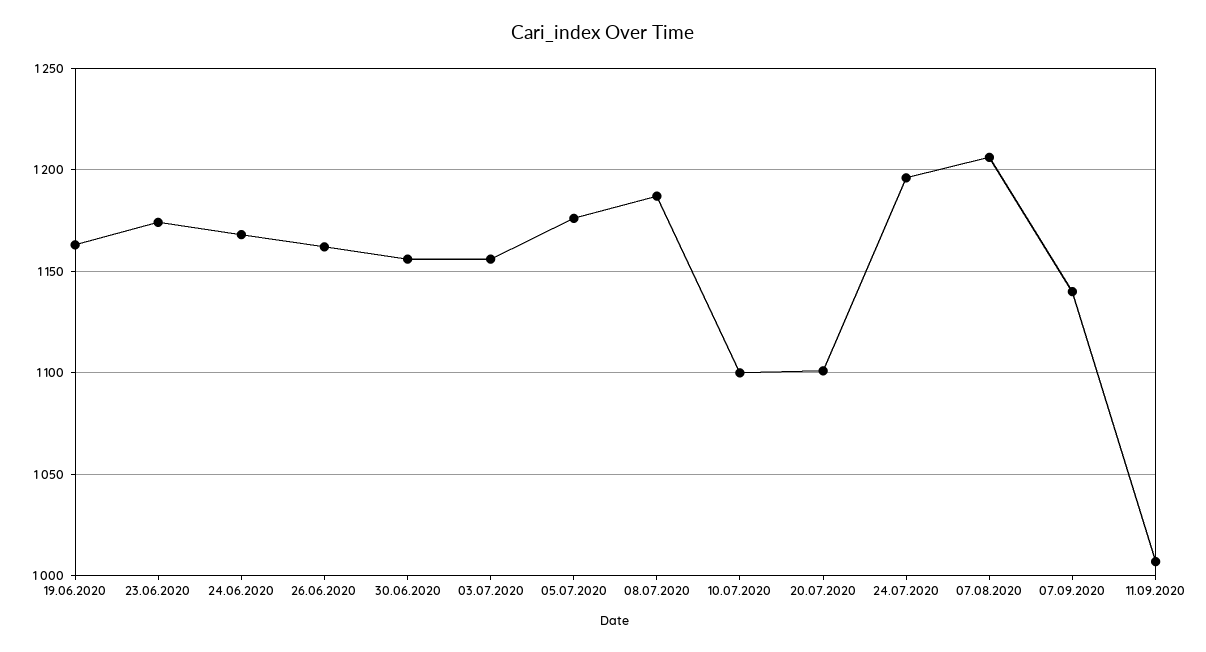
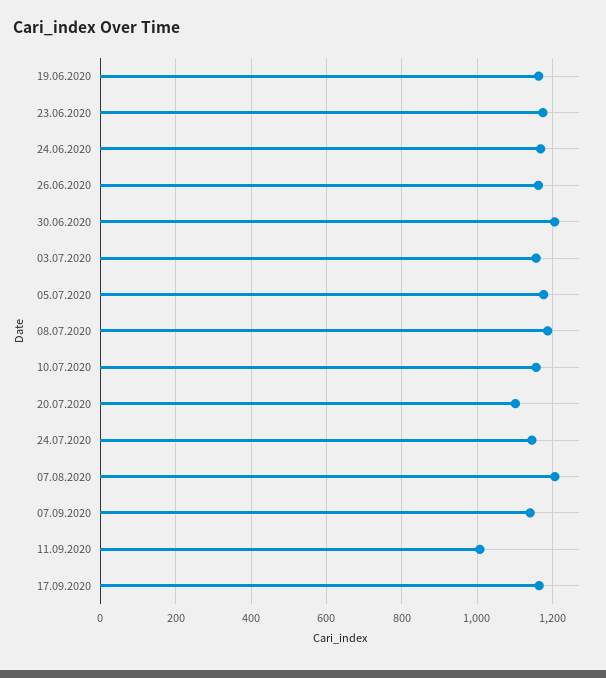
30.06.2020: 1155 -> 1200
10.07.2020: 1100 -> 1160
24.07.2020: 1195 -> 1140
17.09.2020: none -> 1160

